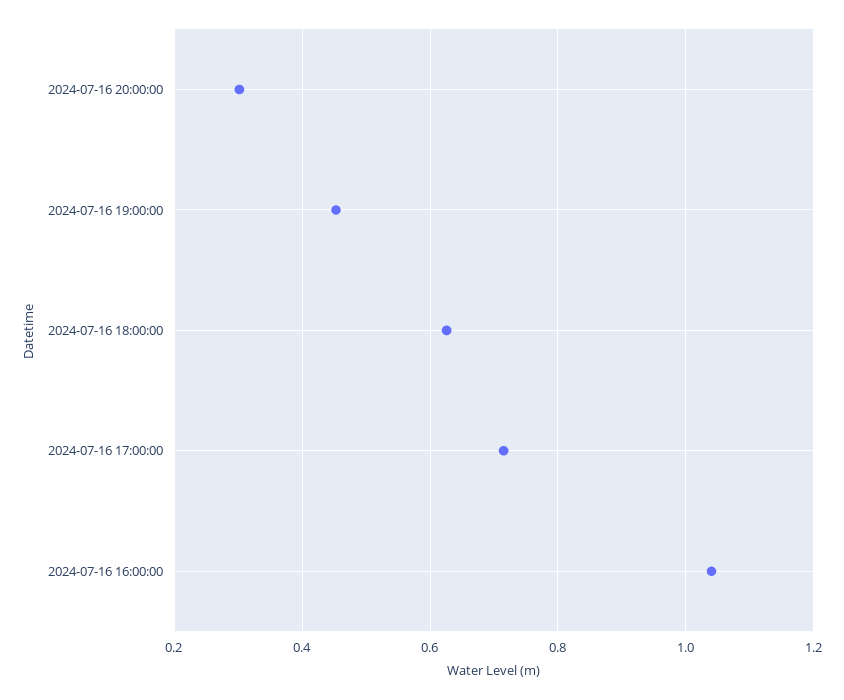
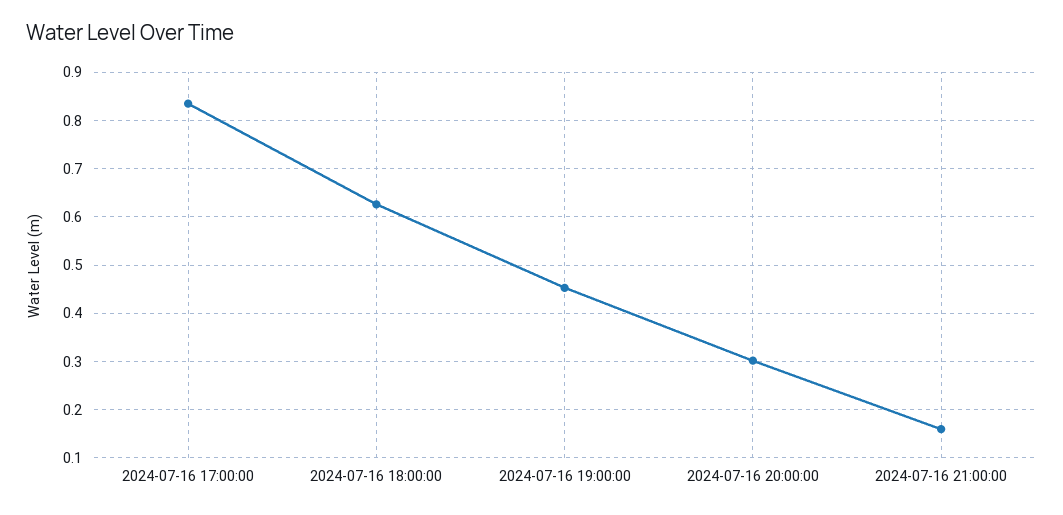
2024-07-16 17:00:00: 0.72 -> 0.84
2024-07-16 16:00:00: 1.04 -> none
2024-07-16 21:00:00: none -> 0.16

